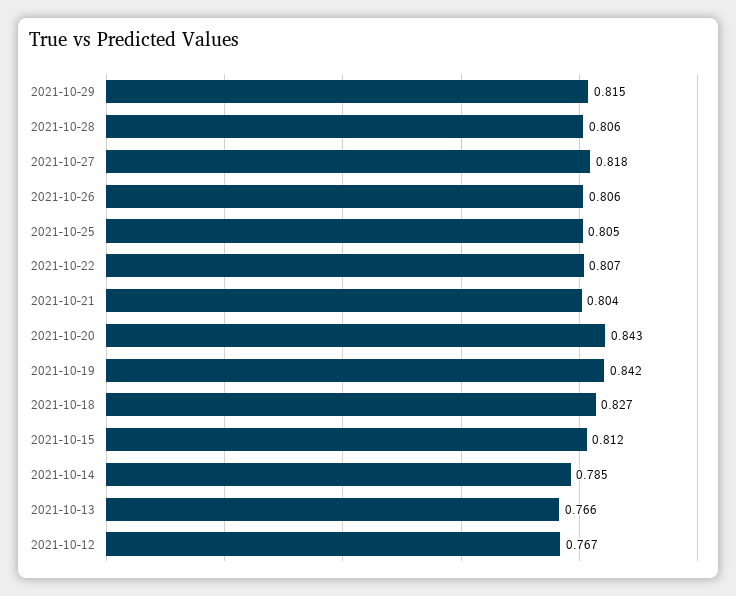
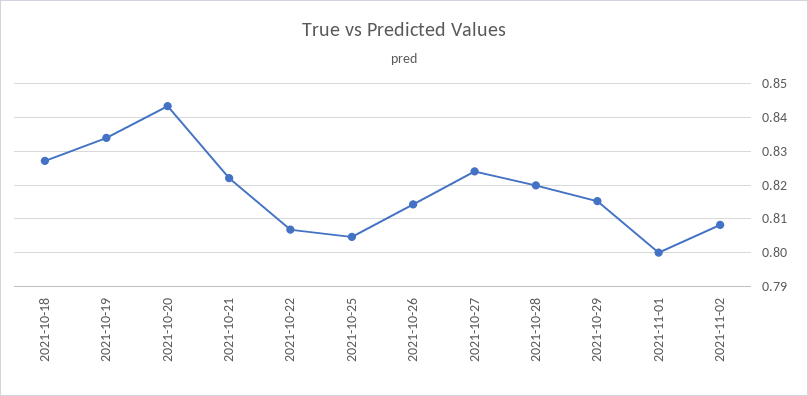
2021-10-28: 0.806 -> 0.82
2021-10-27: 0.818 -> 0.824
2021-10-26: 0.806 -> 0.814
2021-10-21: 0.804 -> 0.822
2021-10-19: 0.842 -> 0.834
2021-10-15: 0.812 -> none
2021-10-14: 0.785 -> none
2021-10-13: 0.766 -> none
2021-10-12: 0.767 -> none
2021-11-01: none -> 0.8
2021-11-02: none -> 0.808

